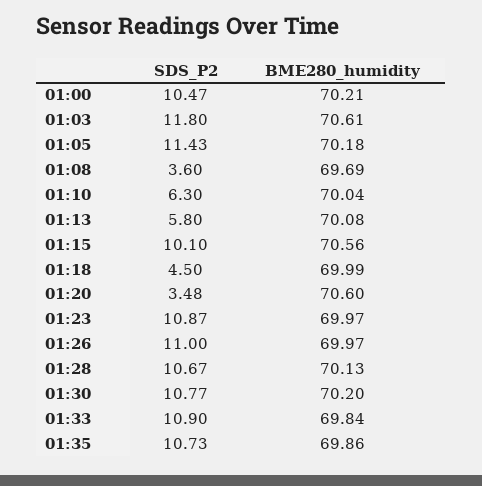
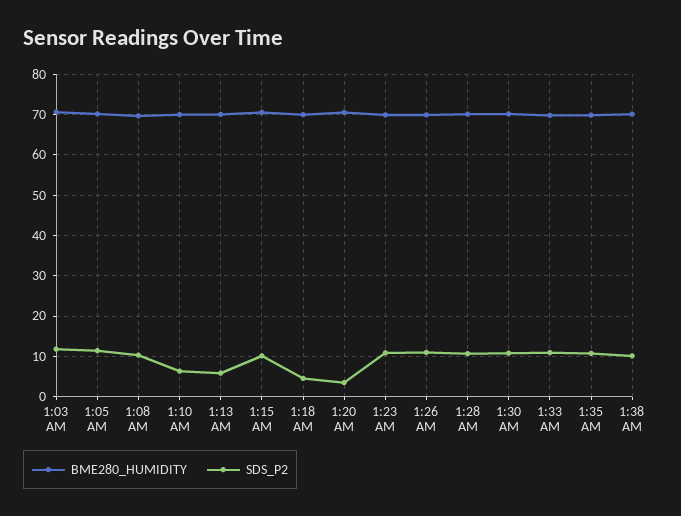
SDS_P2, 01:00: 10.47 -> none
BME280_humidity, 01:00: 70.21 -> none
SDS_P2, 01:08: 3.6 -> 10
BME280_humidity, 1:38 AM: none -> 70
SDS_P2, 1:38 AM: none -> 10

